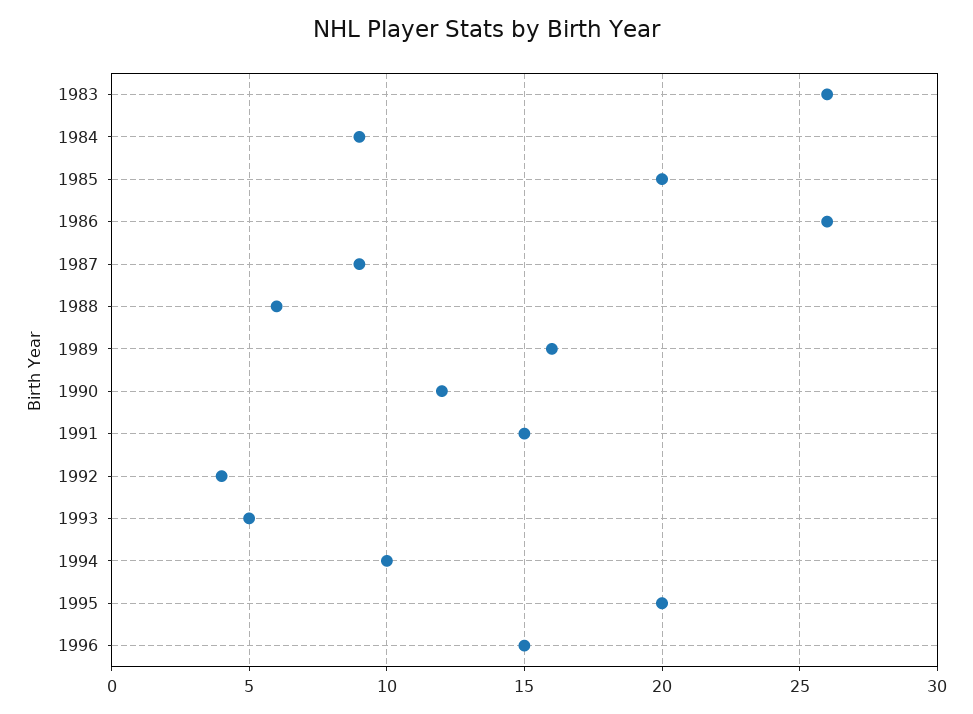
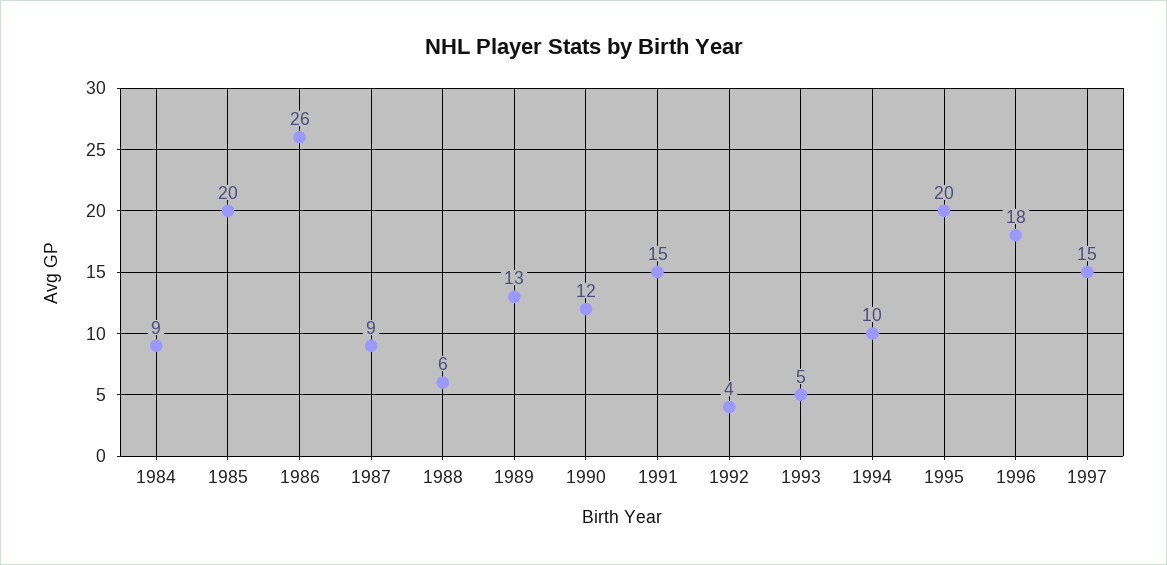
1983: 26 -> none
1989: 16 -> 13
1996: 15 -> 18
1997: none -> 15

